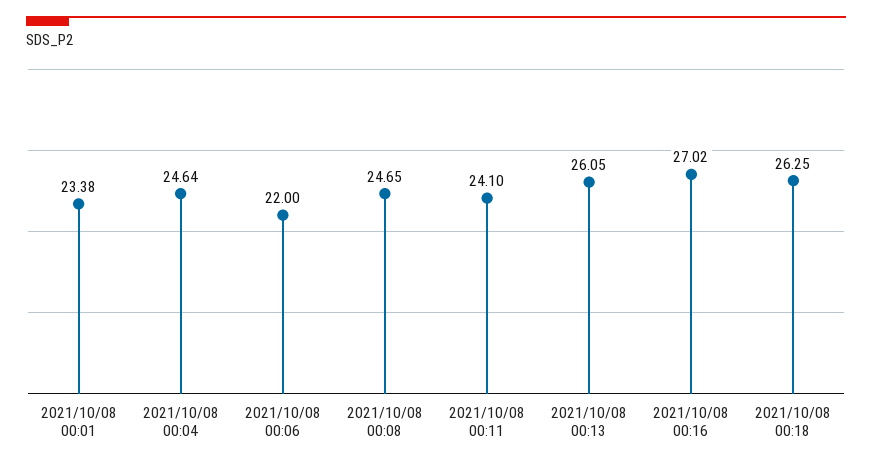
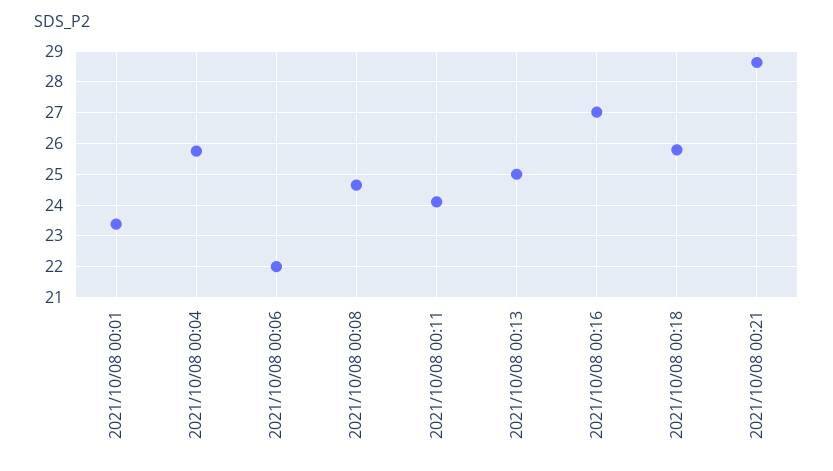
2021/10/08 00:04: 24.64 -> 25.8
2021/10/08 00:13: 26.05 -> 25
2021/10/08 00:18: 26.25 -> 25.8
2021/10/08 00:21: none -> 28.6

